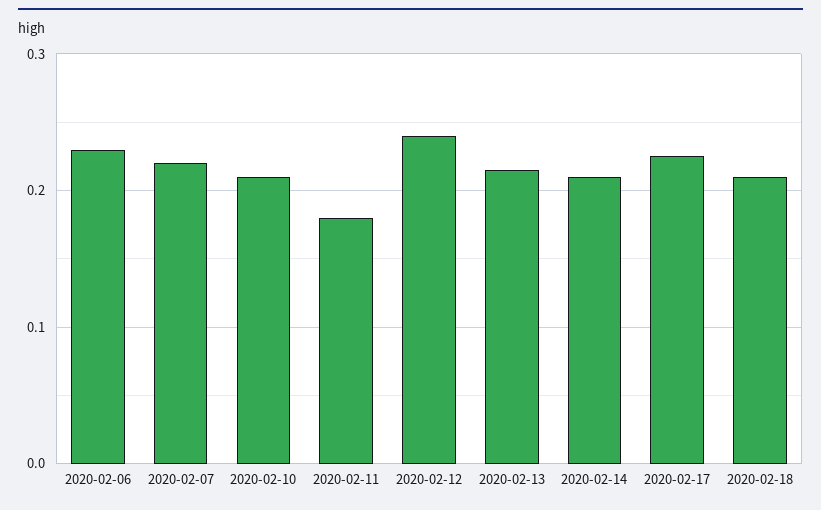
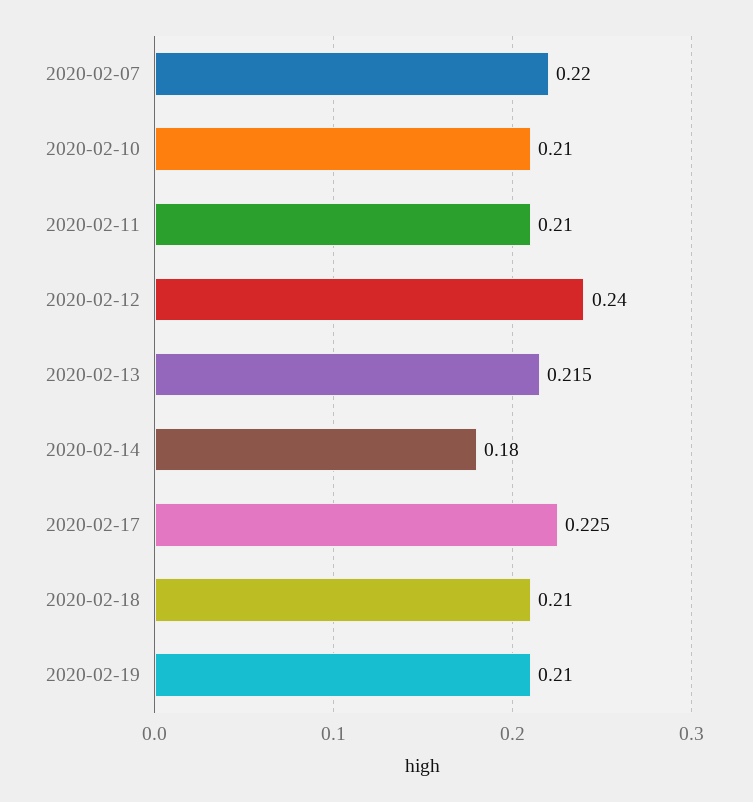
2020-02-06: 0.23 -> none
2020-02-11: 0.18 -> 0.21
2020-02-14: 0.21 -> 0.18
2020-02-19: none -> 0.21

